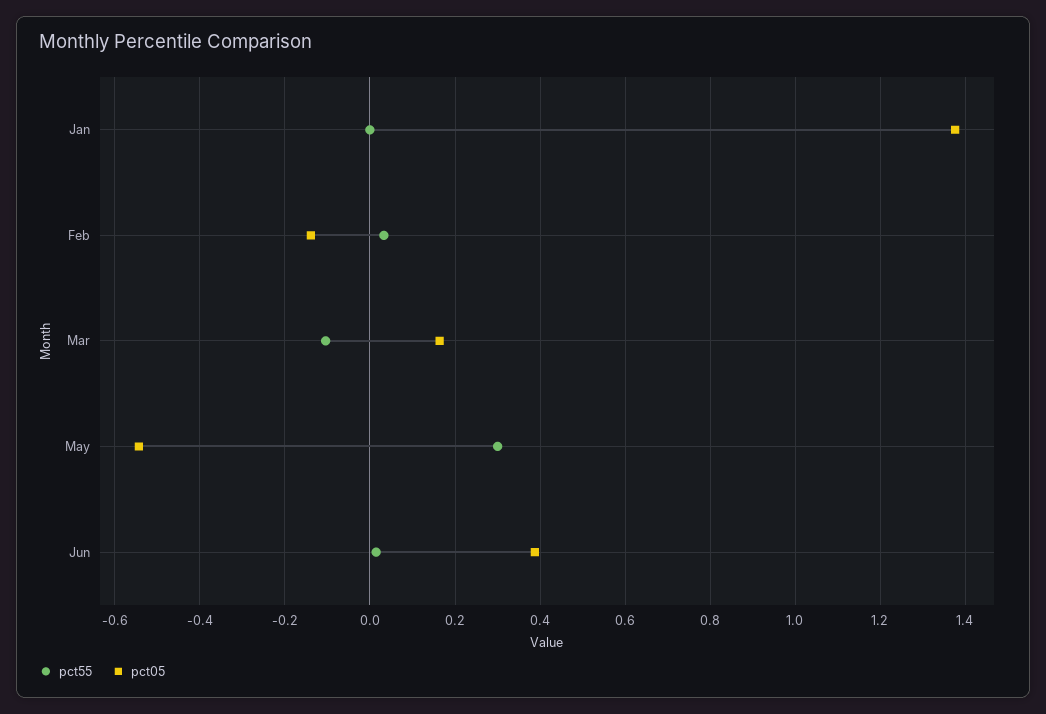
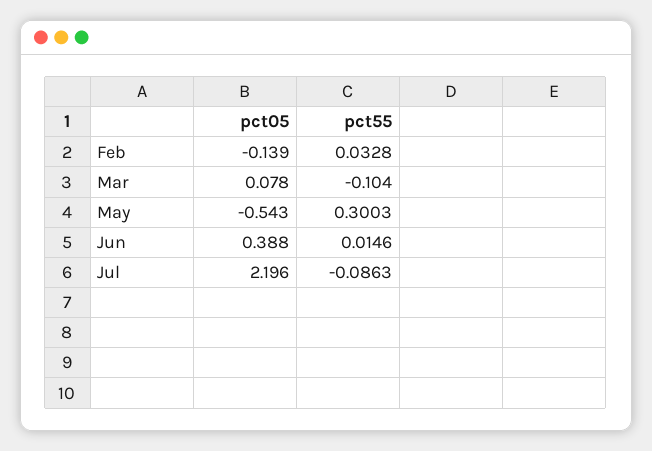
pct55, Jan: 0 -> none
pct05, Jan: 1.38 -> none
pct05, Mar: 0.16 -> 0.078
pct05, Jul: none -> 2.196
pct55, Jul: none -> -0.0863

